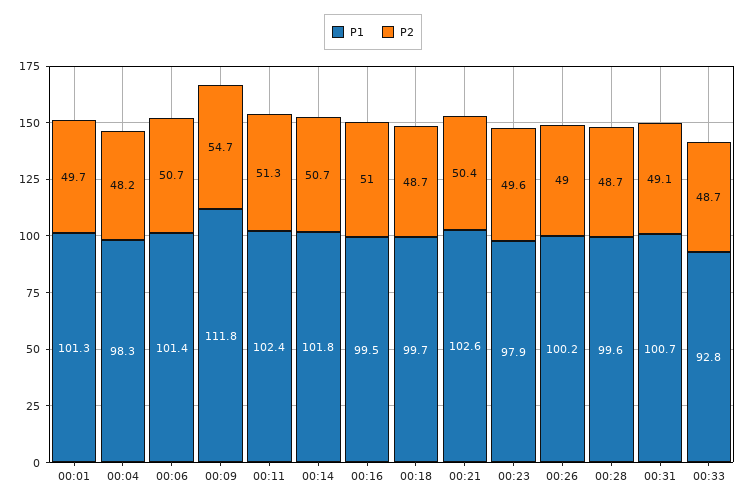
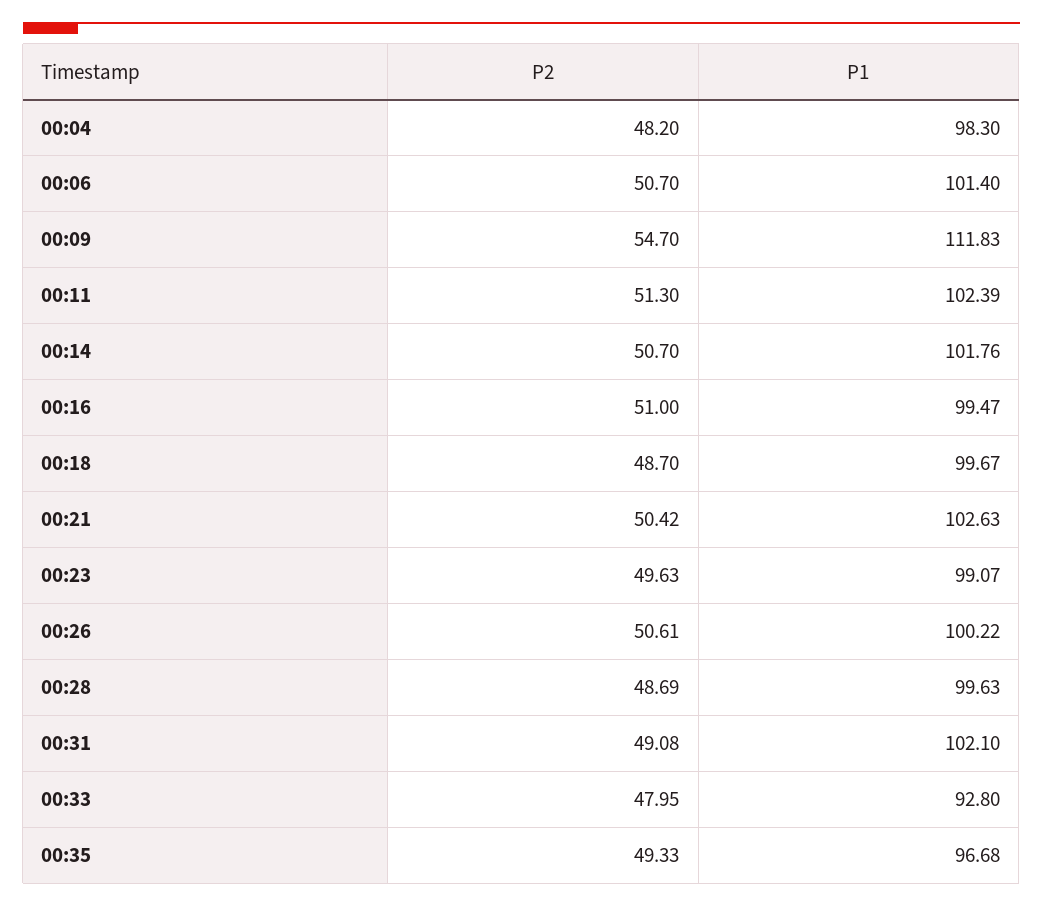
P1, 00:01: 101.3 -> none
P2, 00:01: 49.7 -> none
P1, 00:23: 97.9 -> 99.07
P2, 00:26: 49 -> 50.61
P1, 00:31: 100.7 -> 102.1
P2, 00:33: 48.7 -> 47.95
P2, 00:35: none -> 49.33
P1, 00:35: none -> 96.68

